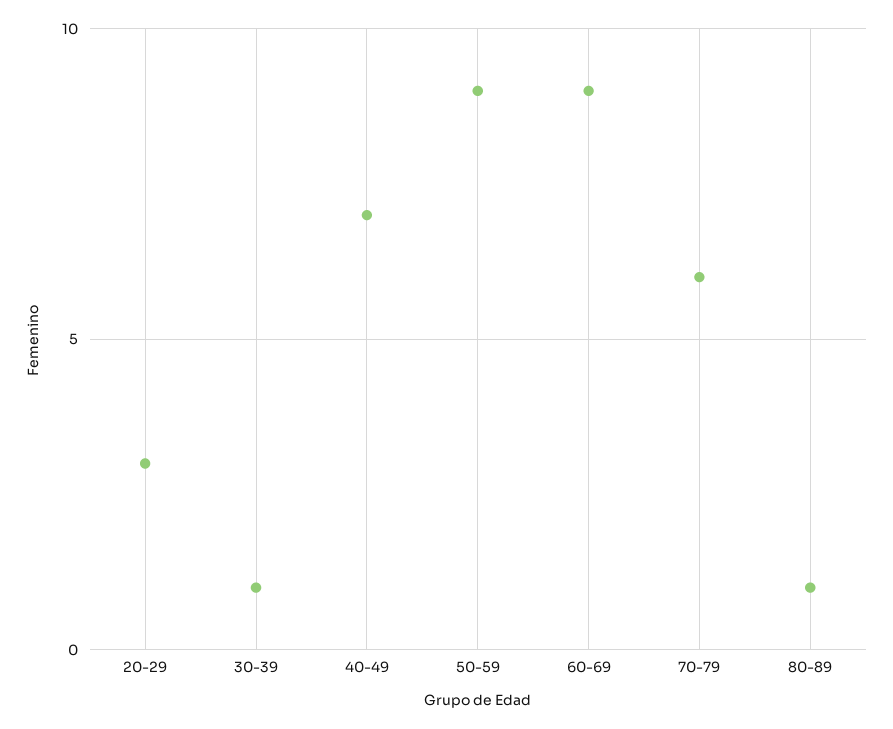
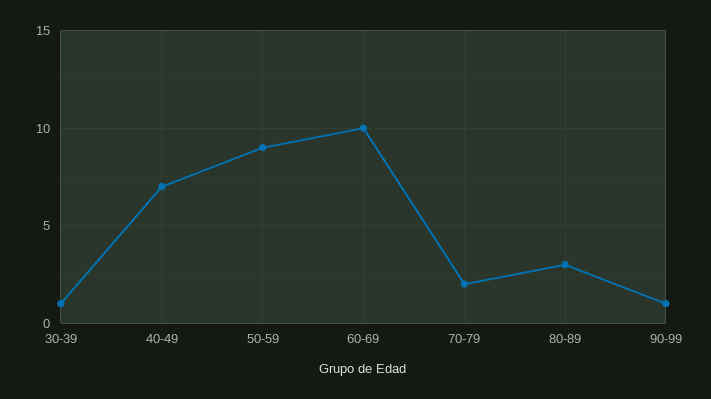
20-29: 3 -> none
60-69: 9 -> 10
70-79: 6 -> 2
80-89: 1 -> 3
90-99: none -> 1

